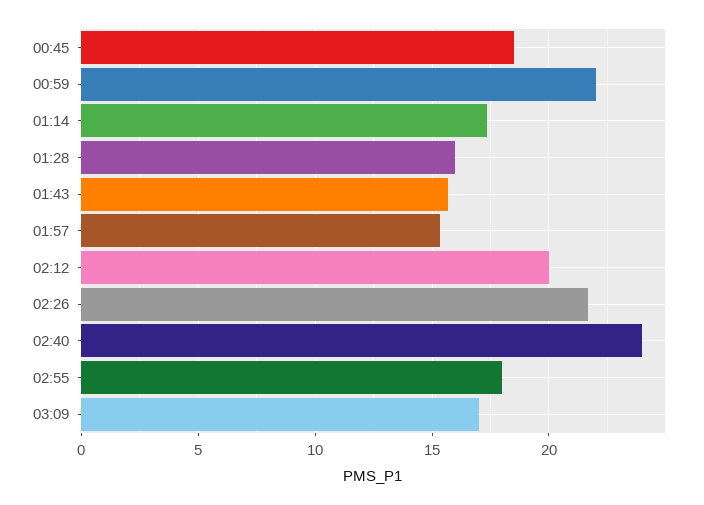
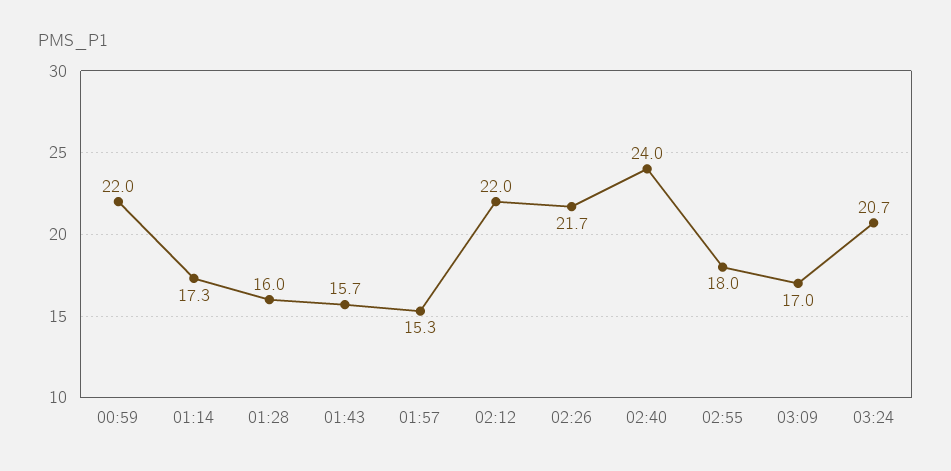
00:45: 18.5 -> none
02:12: 20 -> 22
03:24: none -> 20.7

